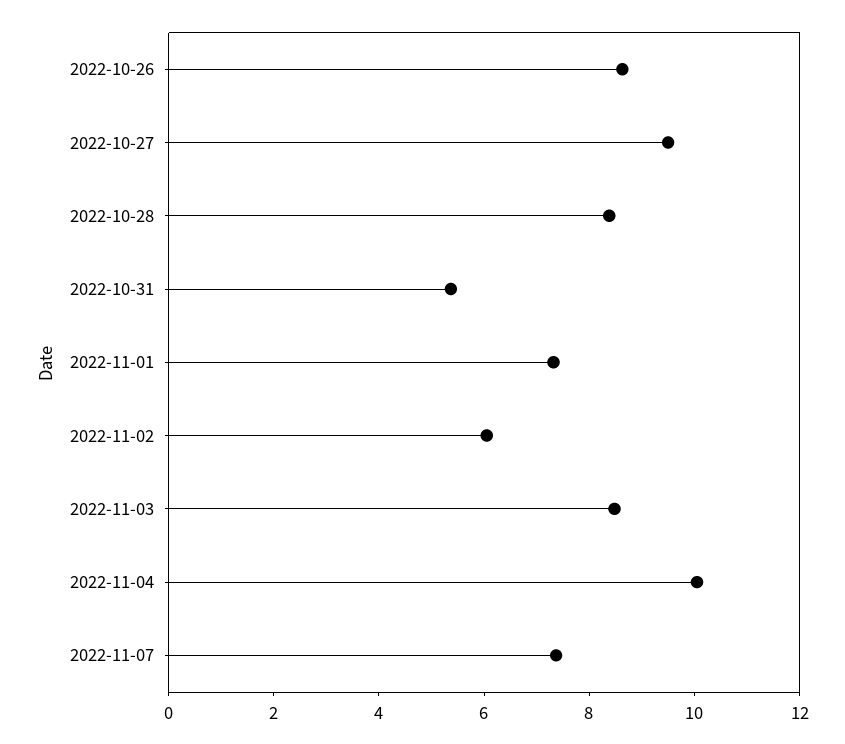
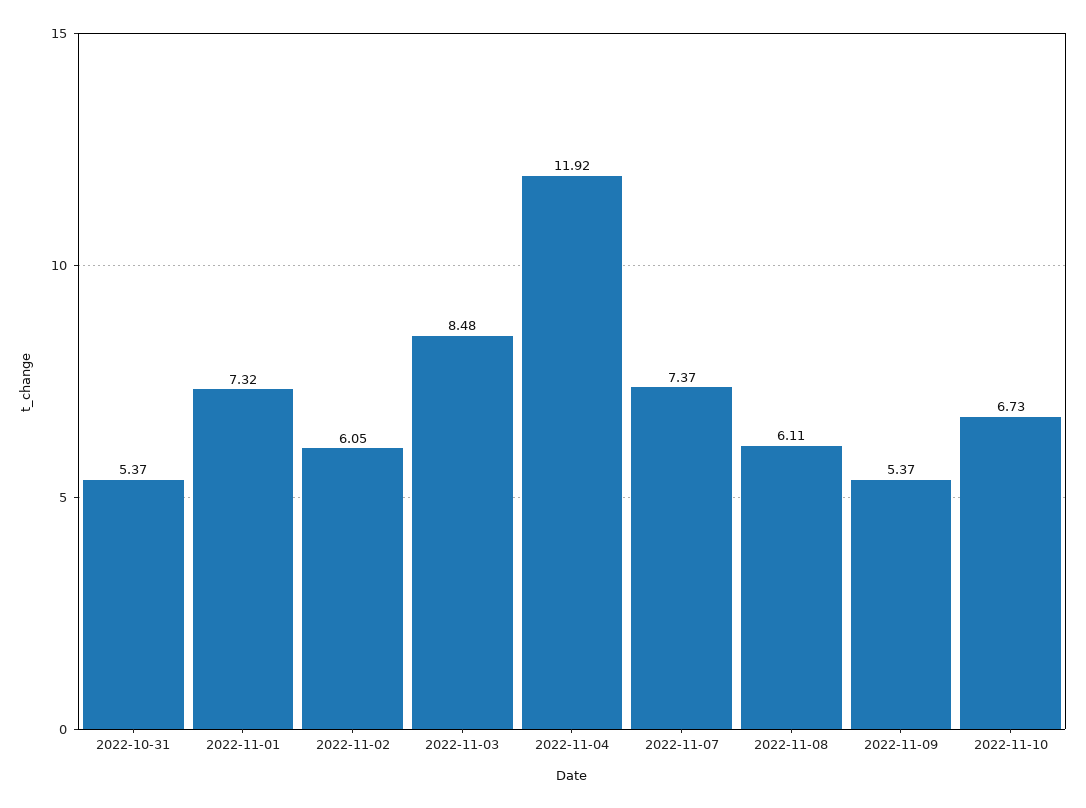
2022-10-26: 8.5 -> none
2022-10-27: 9.5 -> none
2022-10-28: 8.5 -> none
2022-11-04: 10 -> 11.92
2022-11-08: none -> 6.11
2022-11-09: none -> 5.37
2022-11-10: none -> 6.73

